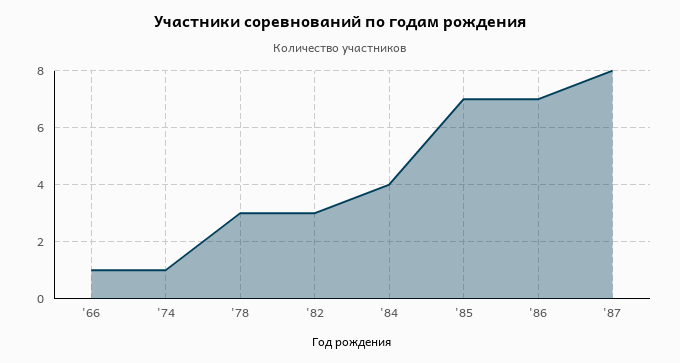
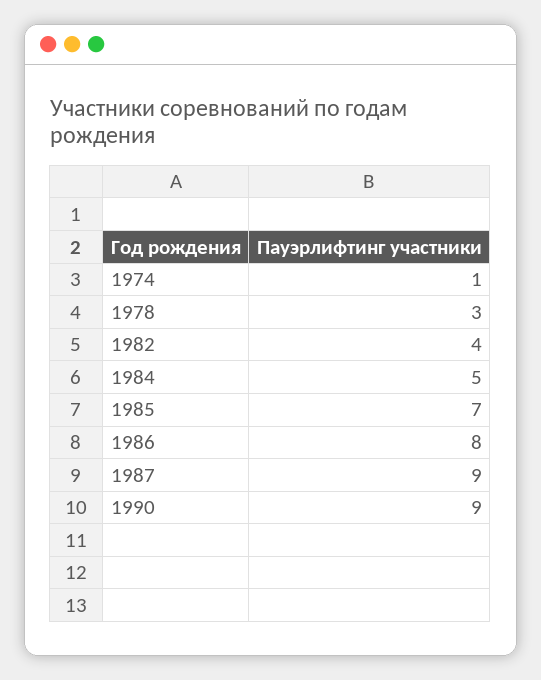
'66: 1 -> none
'82: 3 -> 4
'84: 4 -> 5
'86: 7 -> 8
'87: 8 -> 9
1990: none -> 9

